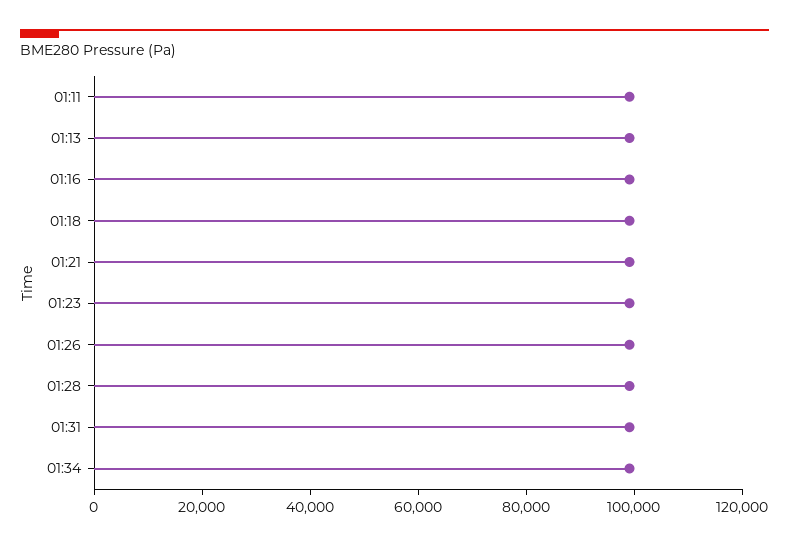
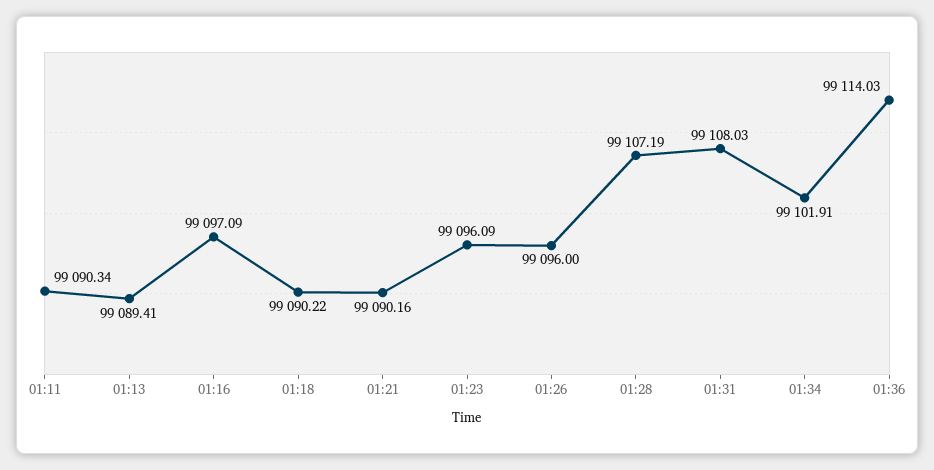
01:36: none -> 99114.03

